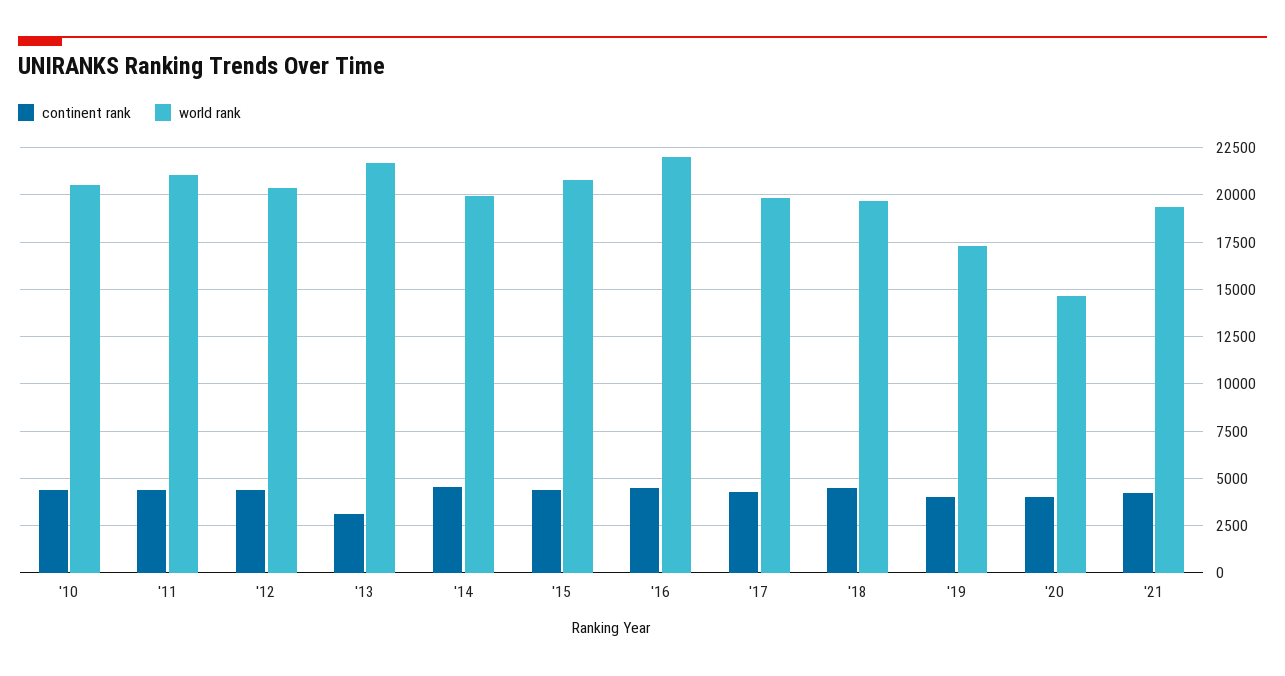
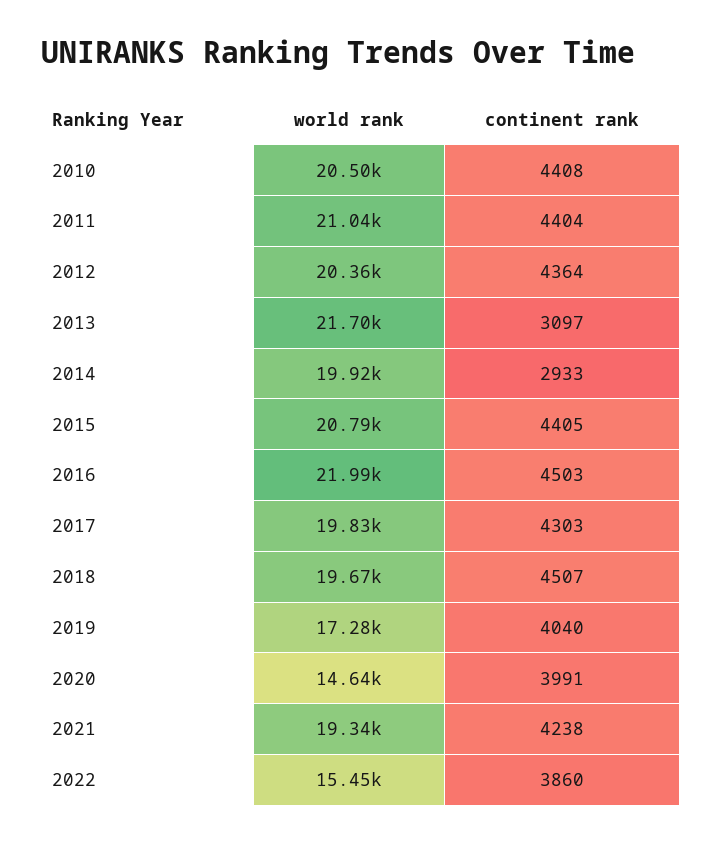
continent rank, '14: 4500 -> 2933
world rank, 2022: none -> 15450
continent rank, 2022: none -> 3860

